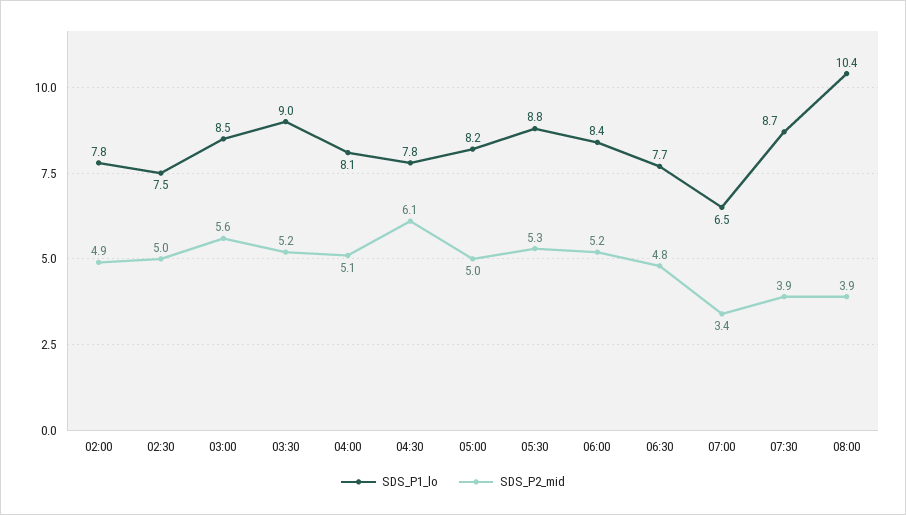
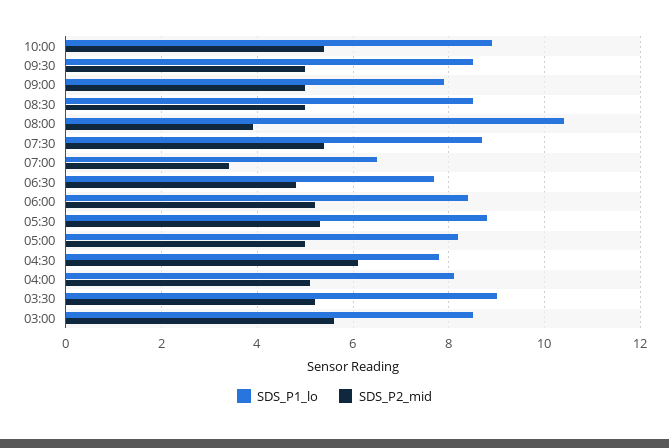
SDS_P1_lo, 02:00: 7.8 -> none
SDS_P2_mid, 02:00: 4.9 -> none
SDS_P1_lo, 02:30: 7.5 -> none
SDS_P2_mid, 02:30: 5 -> none
SDS_P2_mid, 07:30: 3.9 -> 5.5
SDS_P1_lo, 10:00: none -> 9
SDS_P2_mid, 10:00: none -> 5.5
SDS_P1_lo, 09:30: none -> 8.5
SDS_P2_mid, 09:30: none -> 5
SDS_P1_lo, 09:00: none -> 8
SDS_P2_mid, 09:00: none -> 5
SDS_P1_lo, 08:30: none -> 8.5
SDS_P2_mid, 08:30: none -> 5

